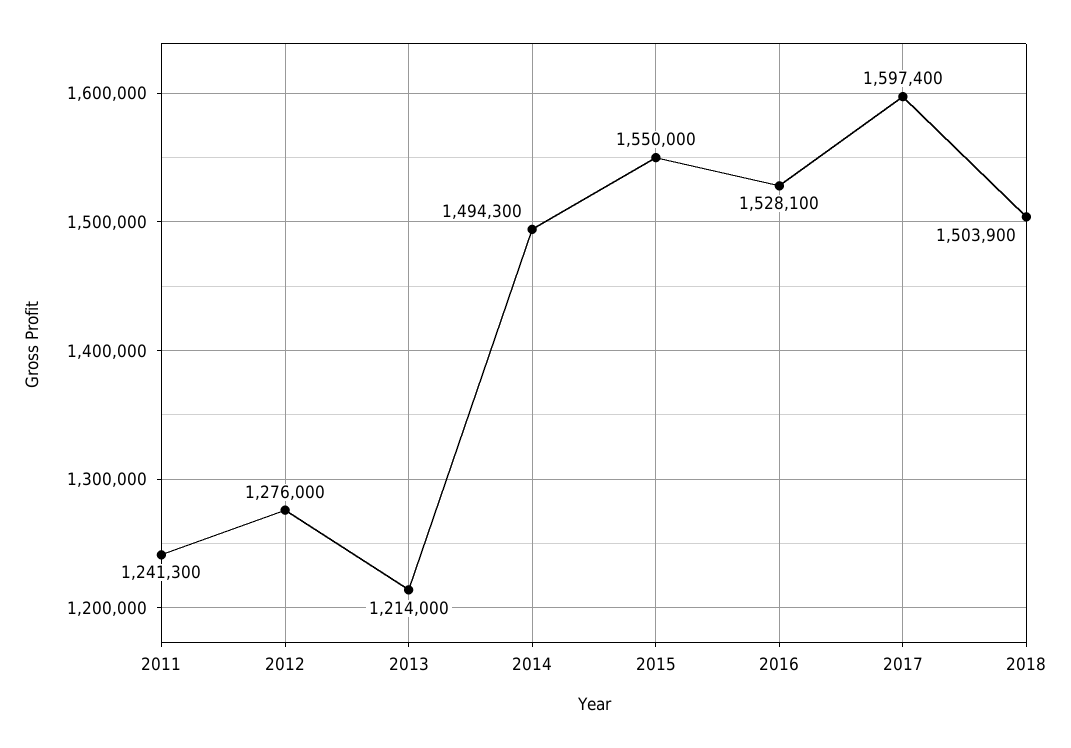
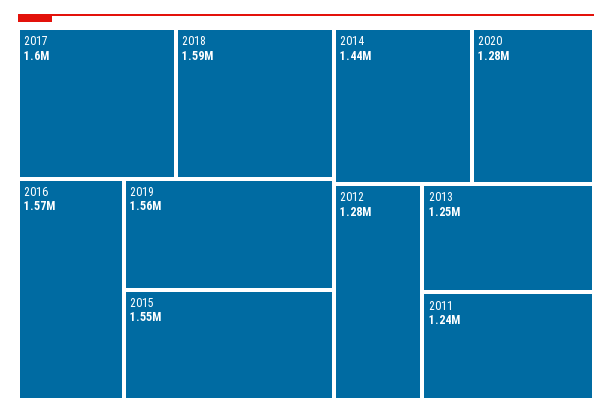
2013: 1214000 -> 1250000
2014: 1494300 -> 1440000
2016: 1528100 -> 1570000
2018: 1503900 -> 1590000
2019: none -> 1560000
2020: none -> 1280000

